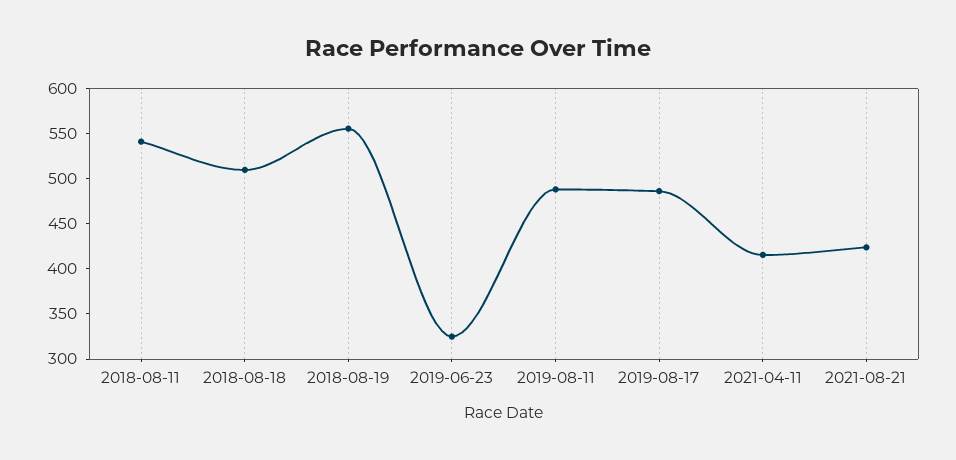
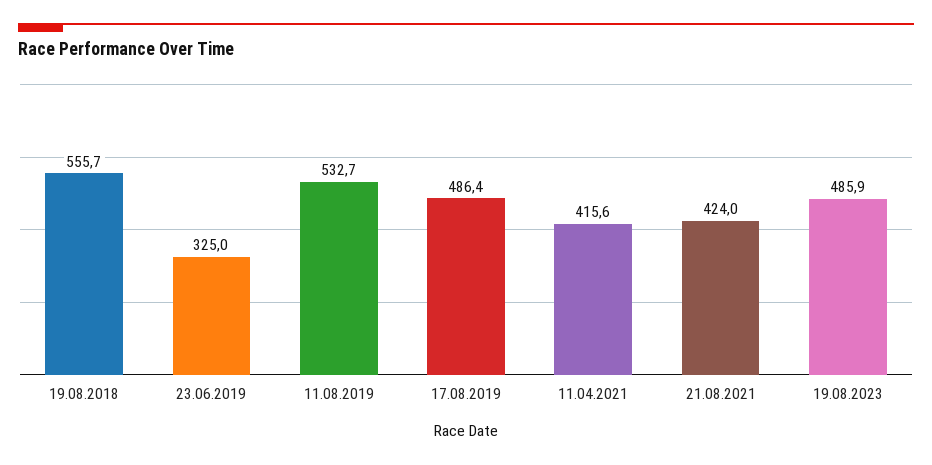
2018-08-11: 540 -> none
2018-08-18: 510 -> none
2019-08-11: 490 -> 532.7
19.08.2023: none -> 485.9

